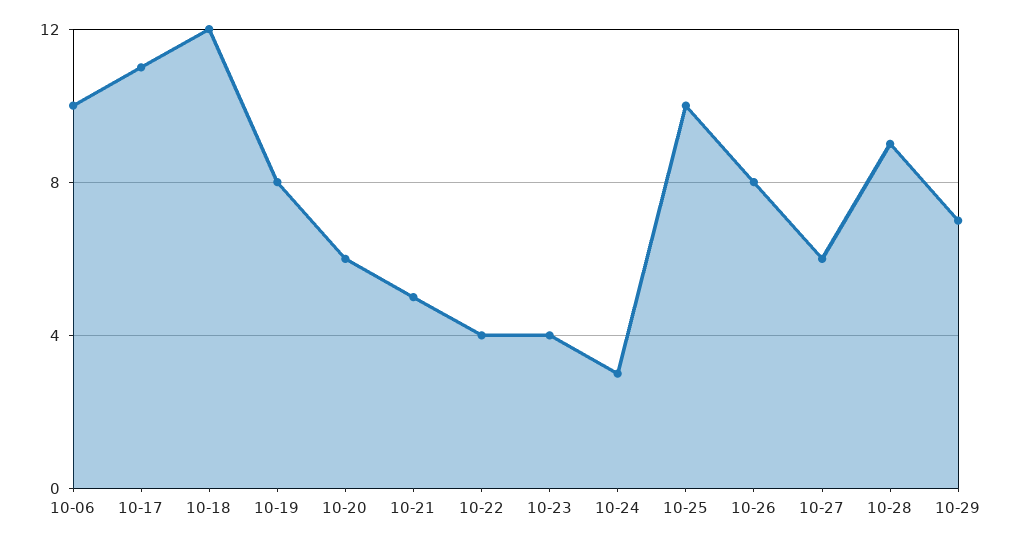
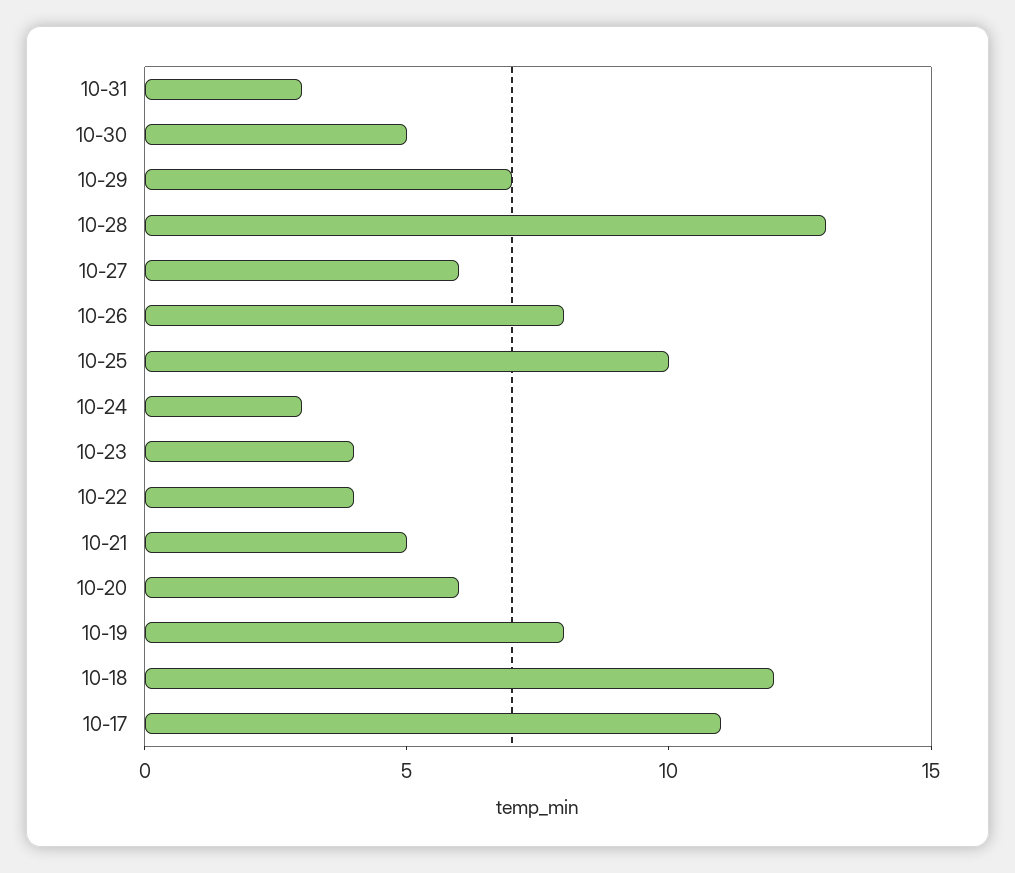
10-06: 10 -> none
10-28: 9 -> 13
10-31: none -> 3
10-30: none -> 5

